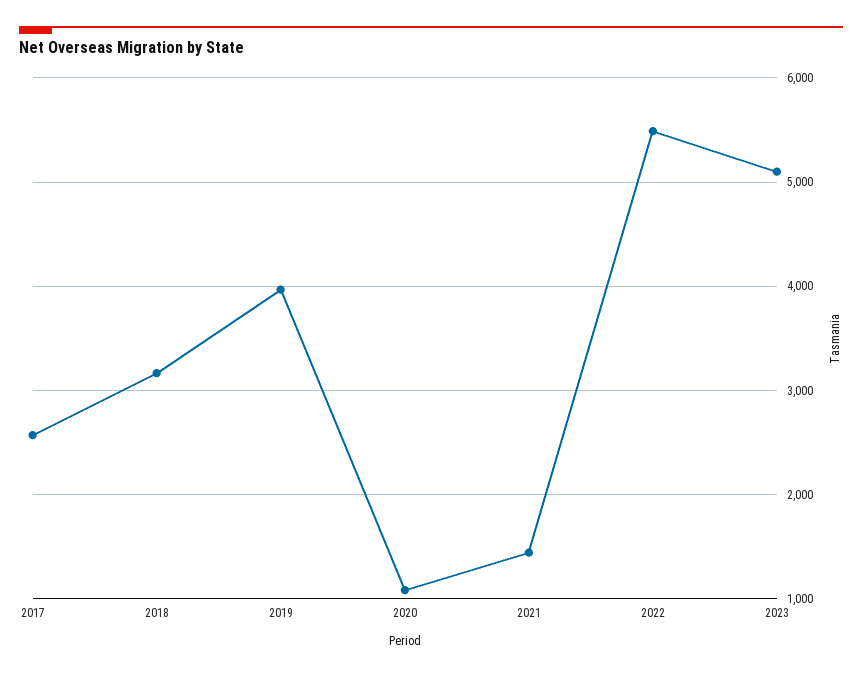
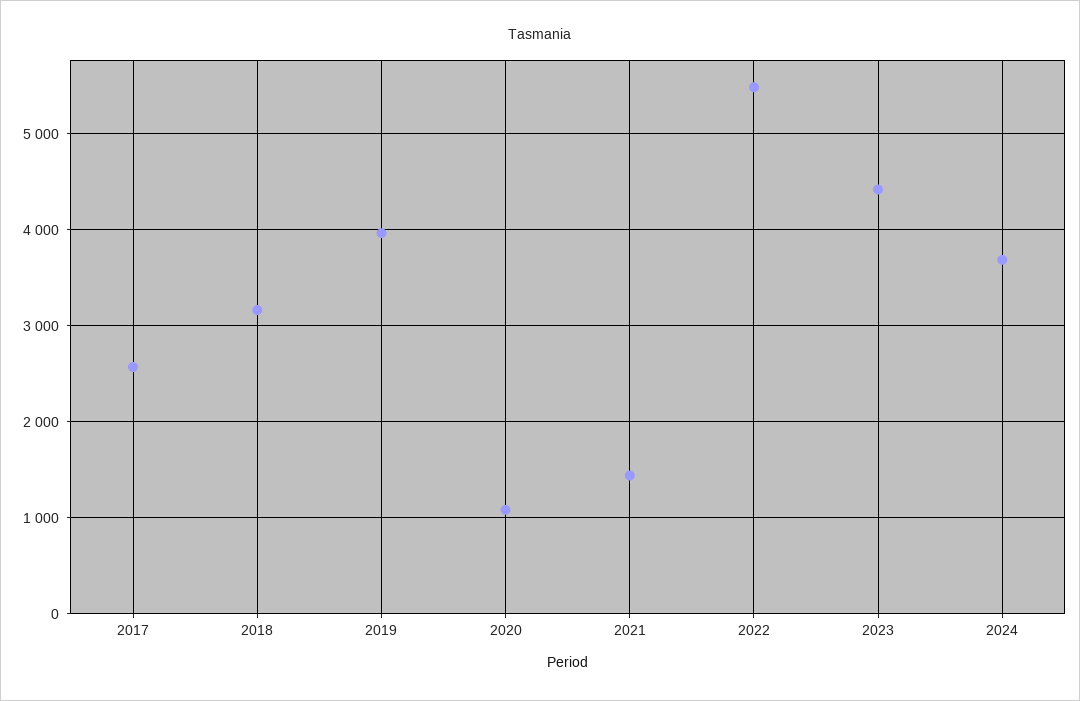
2023: 5100 -> 4400
2024: none -> 3700

